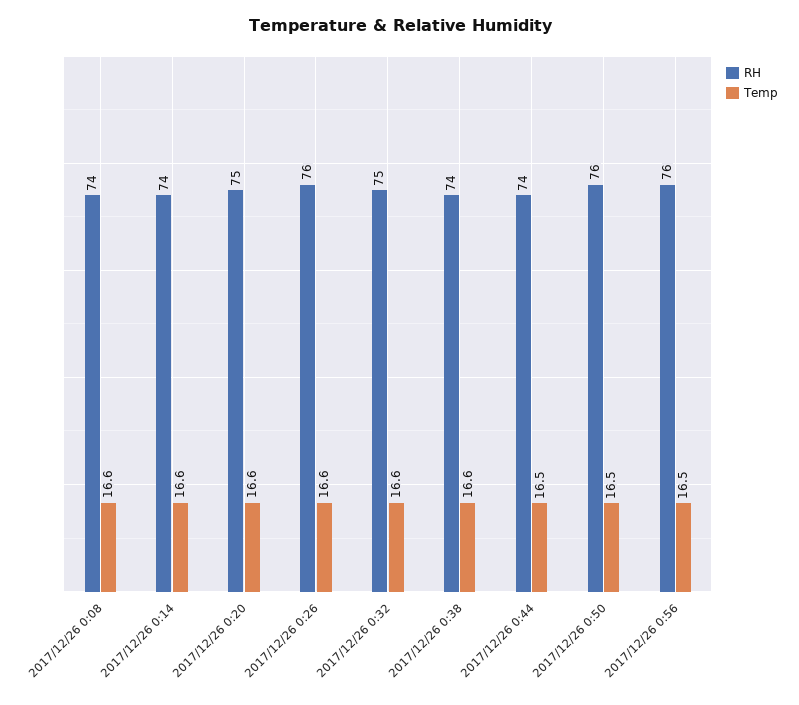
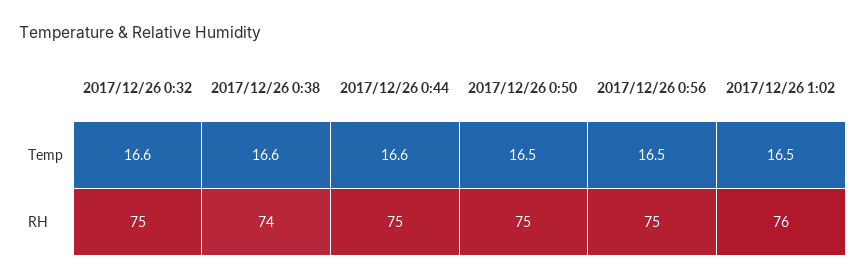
RH, 2017/12/26 0:08: 74 -> none
Temp, 2017/12/26 0:08: 16.6 -> none
RH, 2017/12/26 0:14: 74 -> none
Temp, 2017/12/26 0:14: 16.6 -> none
RH, 2017/12/26 0:20: 75 -> none
Temp, 2017/12/26 0:20: 16.6 -> none
RH, 2017/12/26 0:26: 76 -> none
Temp, 2017/12/26 0:26: 16.6 -> none
RH, 2017/12/26 0:44: 74 -> 75
Temp, 2017/12/26 0:44: 16.5 -> 16.6
RH, 2017/12/26 0:50: 76 -> 75
RH, 2017/12/26 0:56: 76 -> 75
Temp, 2017/12/26 1:02: none -> 16.5
RH, 2017/12/26 1:02: none -> 76

